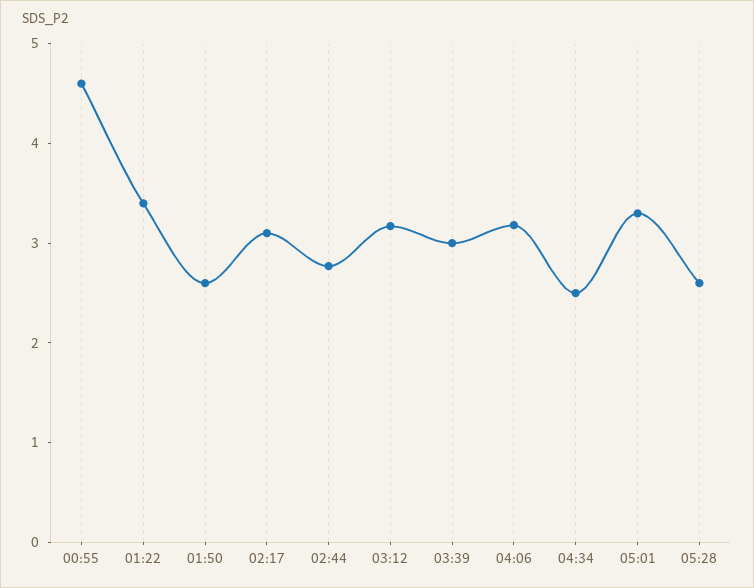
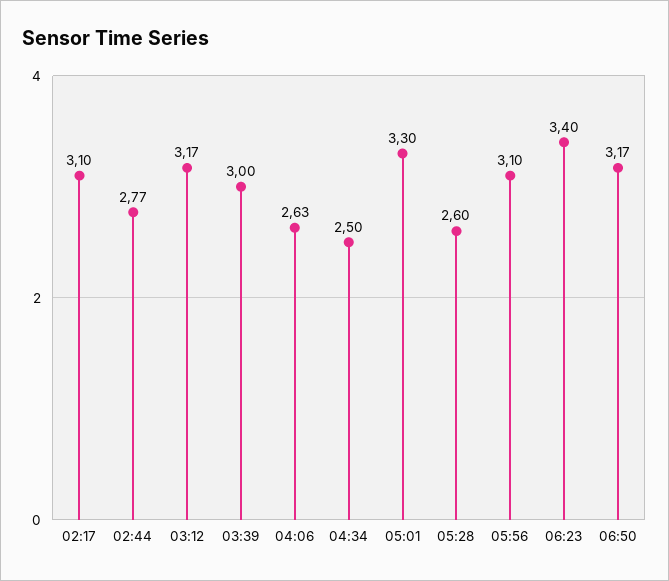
00:55: 4.6 -> none
01:22: 3.4 -> none
01:50: 2.6 -> none
04:06: 3.2 -> 2.63
05:56: none -> 3.1
06:23: none -> 3.4
06:50: none -> 3.17

